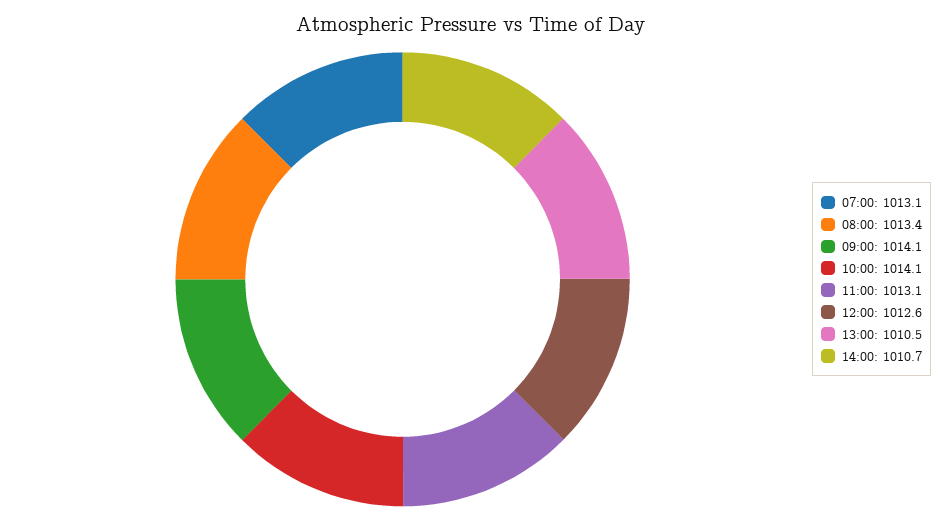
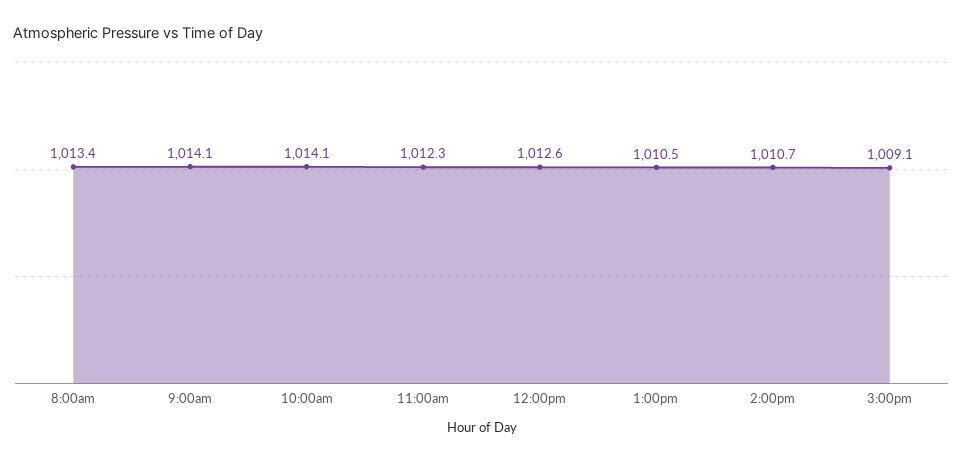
07:00: 1013.1 -> none
11:00: 1013.1 -> 1012.3
3:00pm: none -> 1009.1

